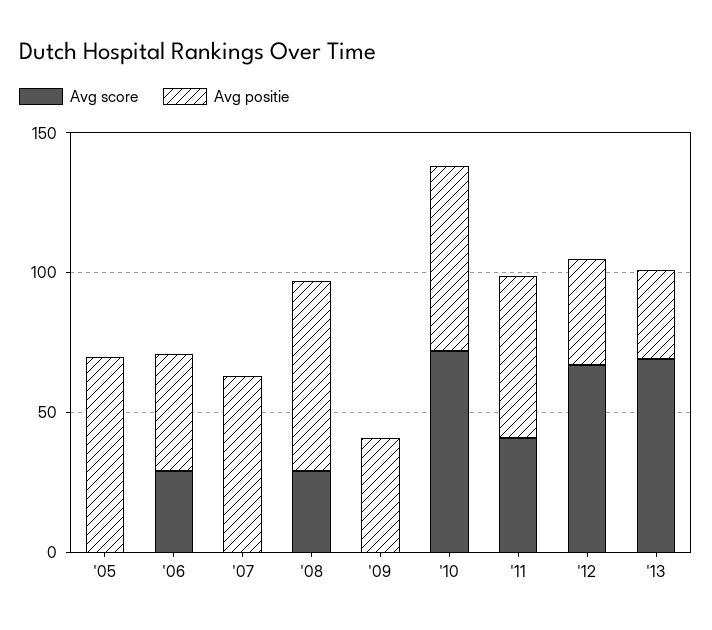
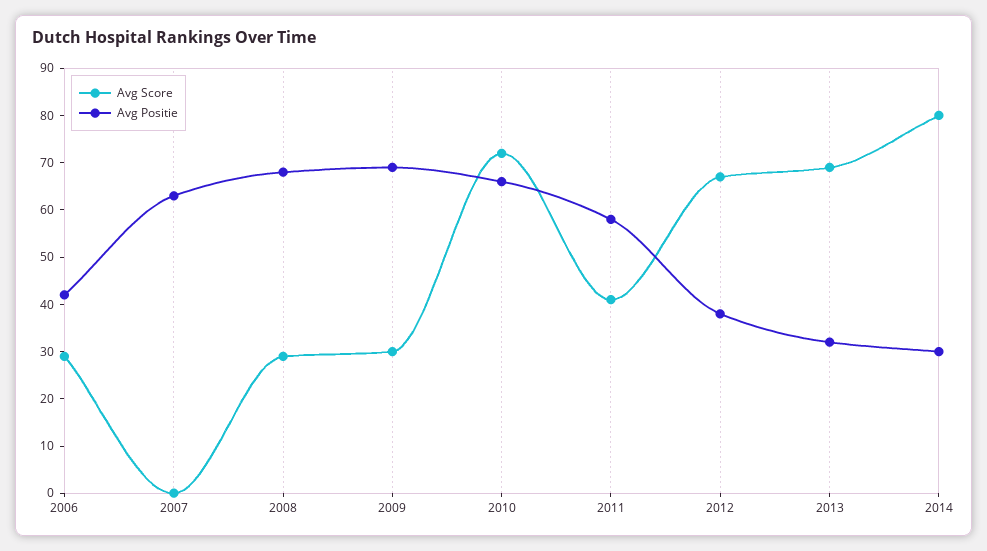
Avg score, '05: 0 -> none
Avg positie, '05: 70 -> none
Avg score, '09: 0 -> 30
Avg positie, '09: 40 -> 70
Avg score, 2014: none -> 80
Avg positie, 2014: none -> 30

